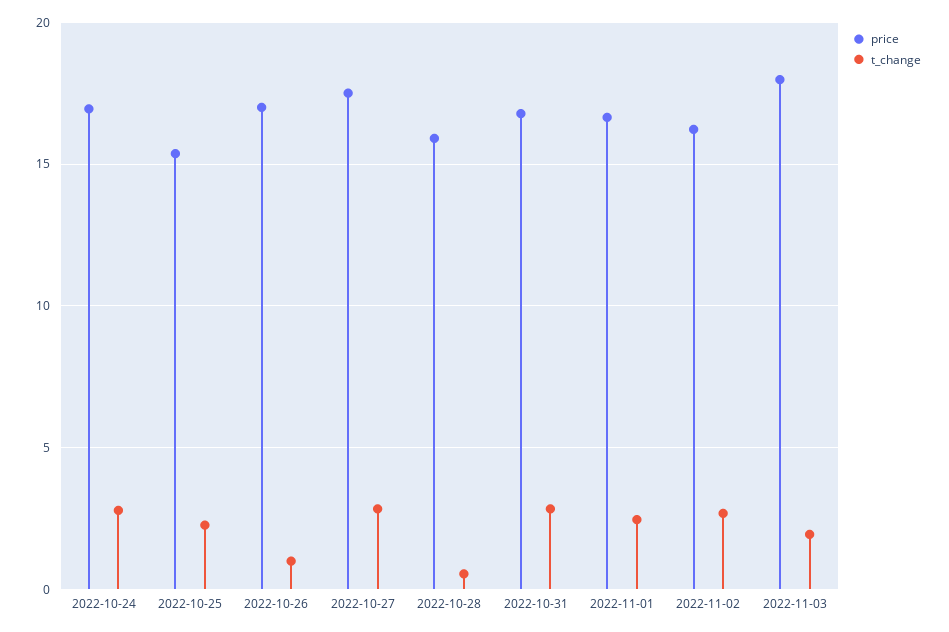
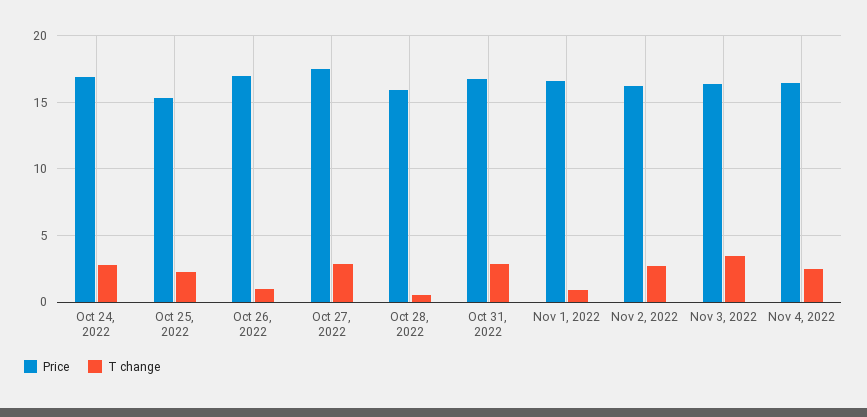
t_change, 2022-11-01: 2.5 -> 1
price, 2022-11-03: 18 -> 16.5
t_change, 2022-11-03: 2 -> 3.5
price, Nov 4, 2022: none -> 16.5
t_change, Nov 4, 2022: none -> 2.5

